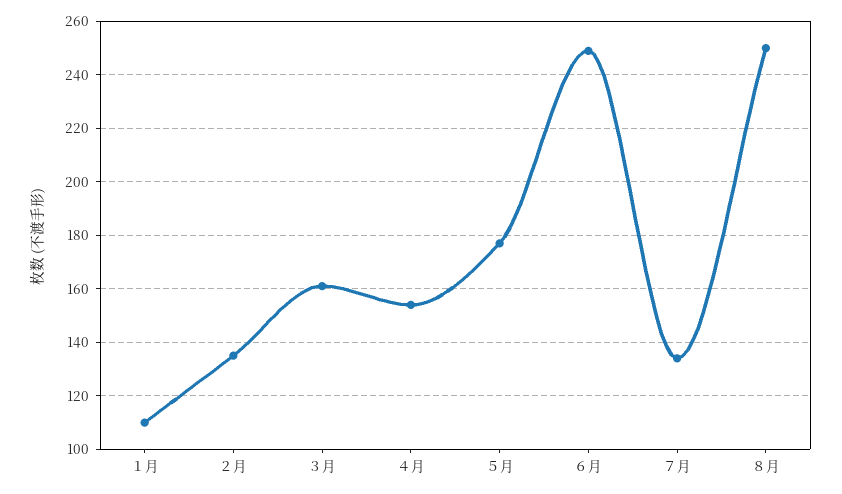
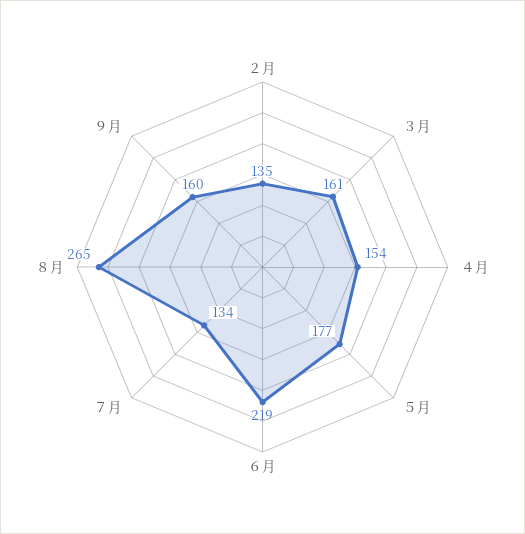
１月: 110 -> none
６月: 250 -> 219
８月: 250 -> 265
９月: none -> 160

